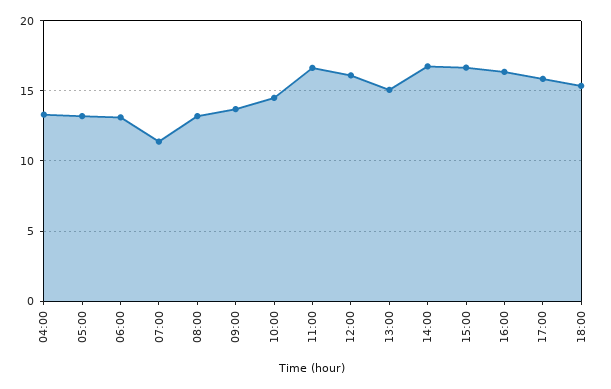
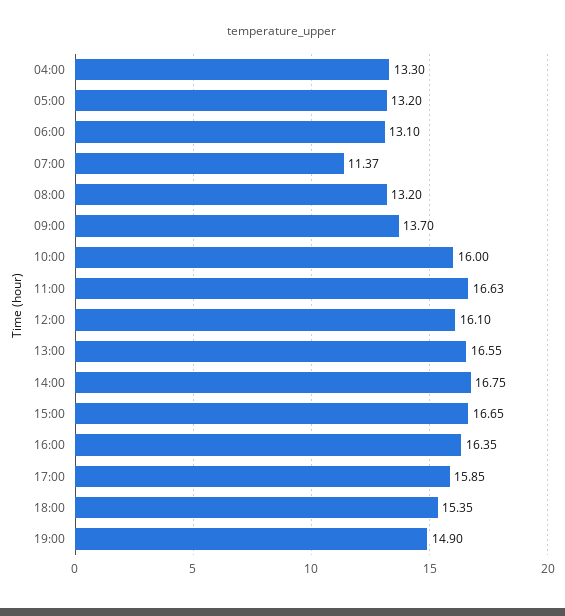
10:00: 14.5 -> 16
13:00: 15 -> 16.55
19:00: none -> 14.9

